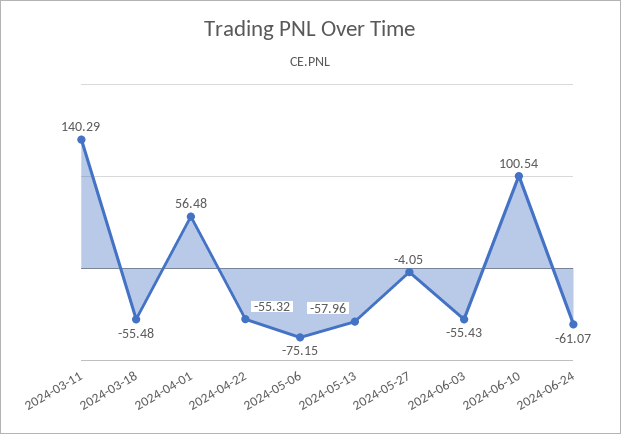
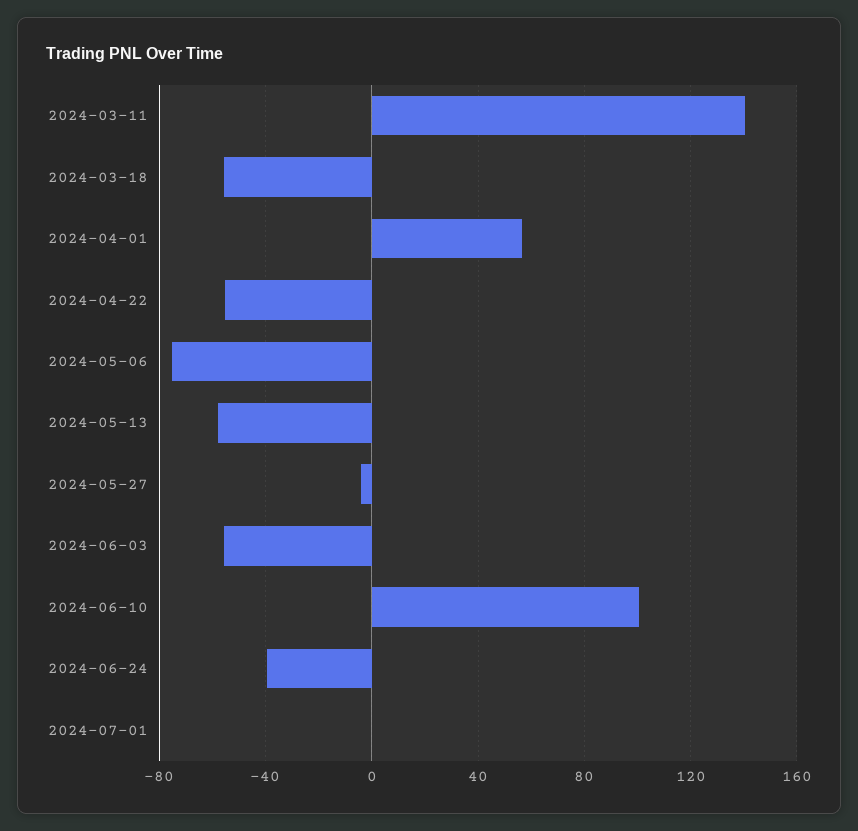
2024-06-24: -61.07 -> -40
2024-07-01: none -> 0

